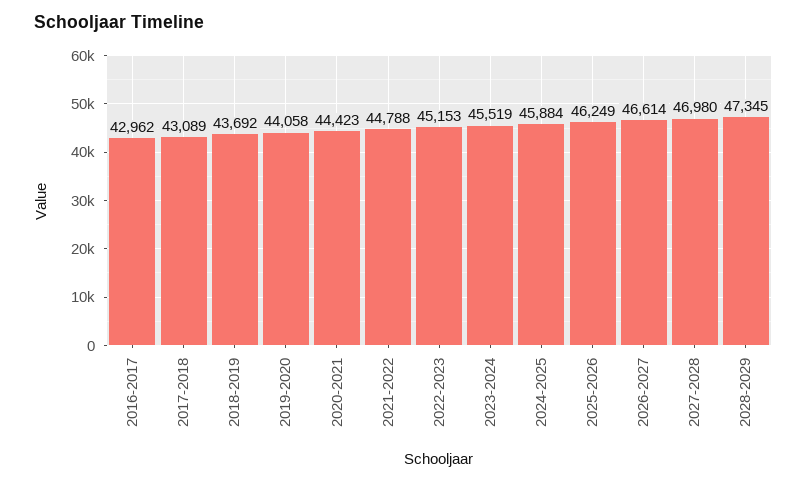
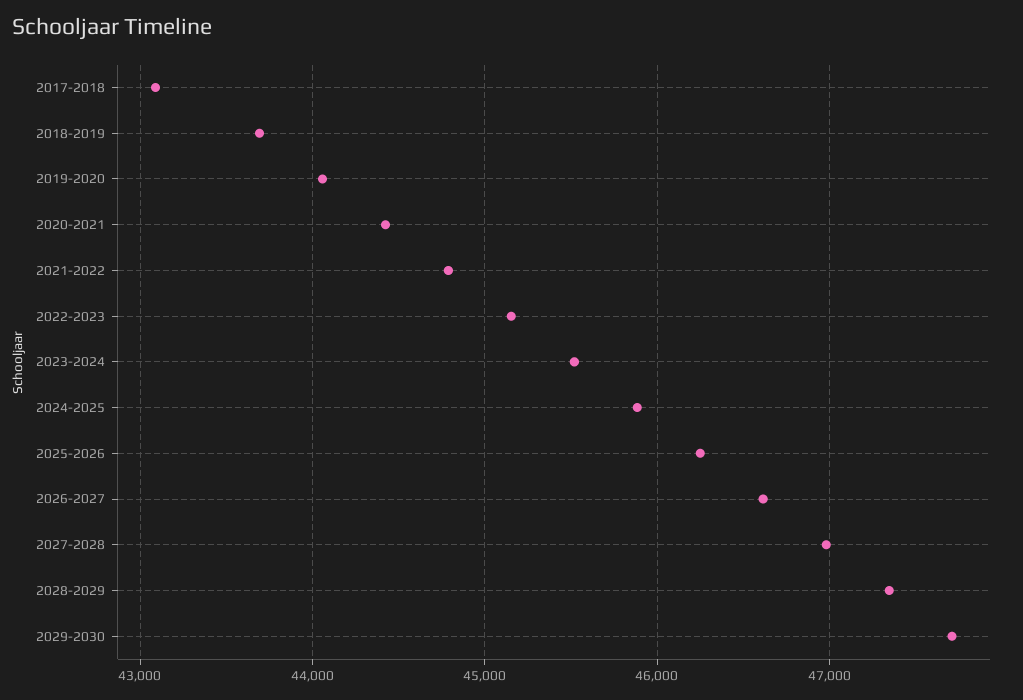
2016-2017: 42962 -> none
2029-2030: none -> 47700

